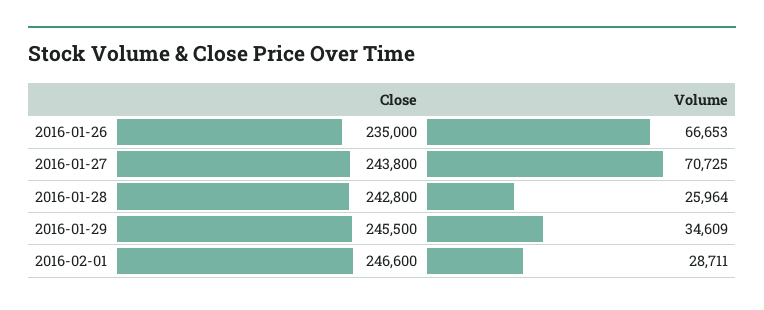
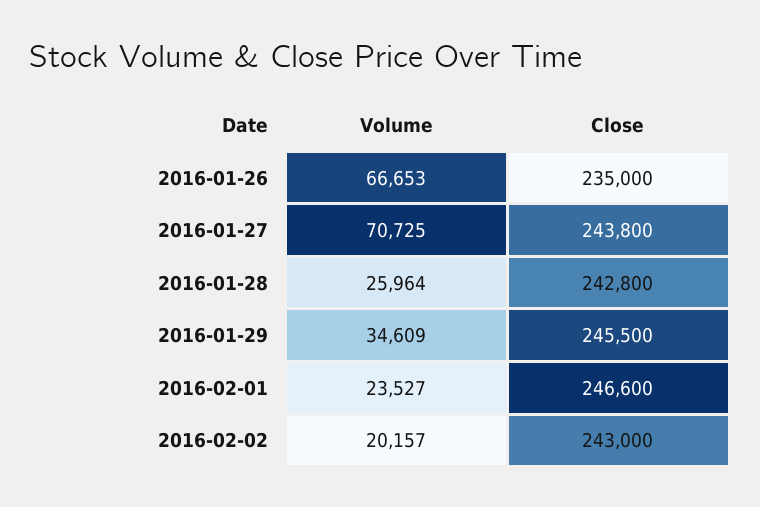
Volume, 2016-02-01: 28711 -> 23527
Volume, 2016-02-02: none -> 20157
Close, 2016-02-02: none -> 243000

